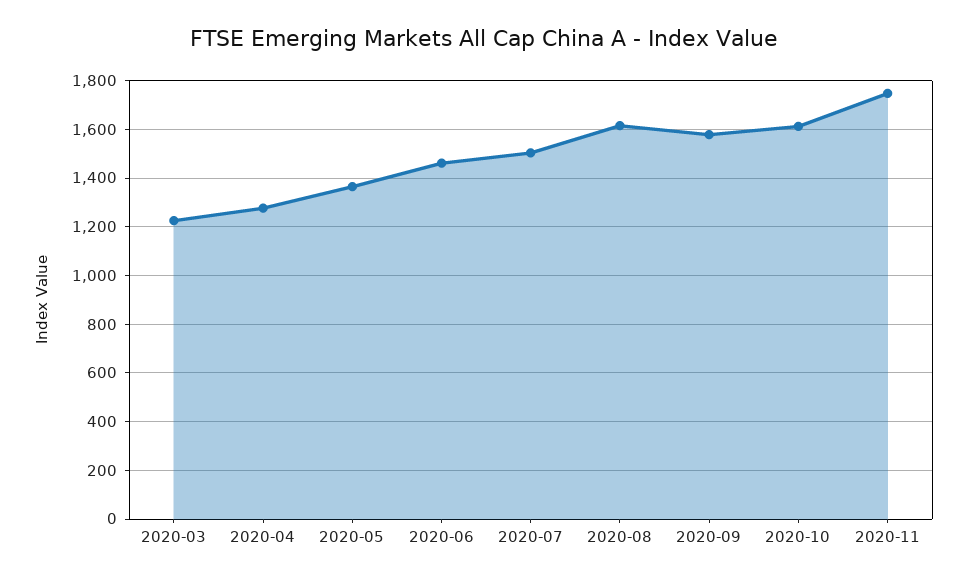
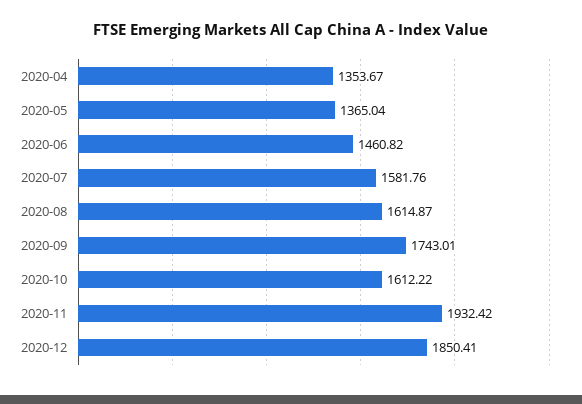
2020-03: 1225 -> none
2020-04: 1275 -> 1353.67
2020-07: 1500 -> 1581.76
2020-09: 1575 -> 1743.01
2020-11: 1750 -> 1932.42
2020-12: none -> 1850.41

